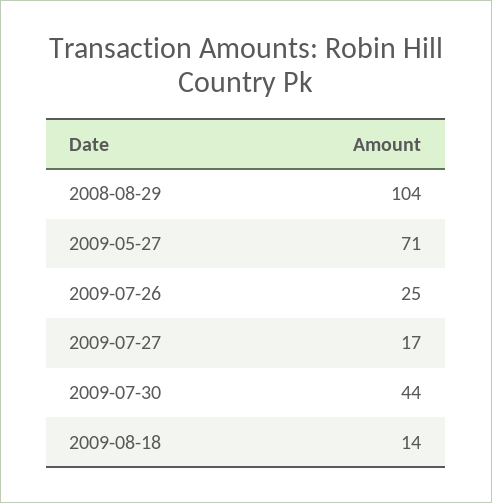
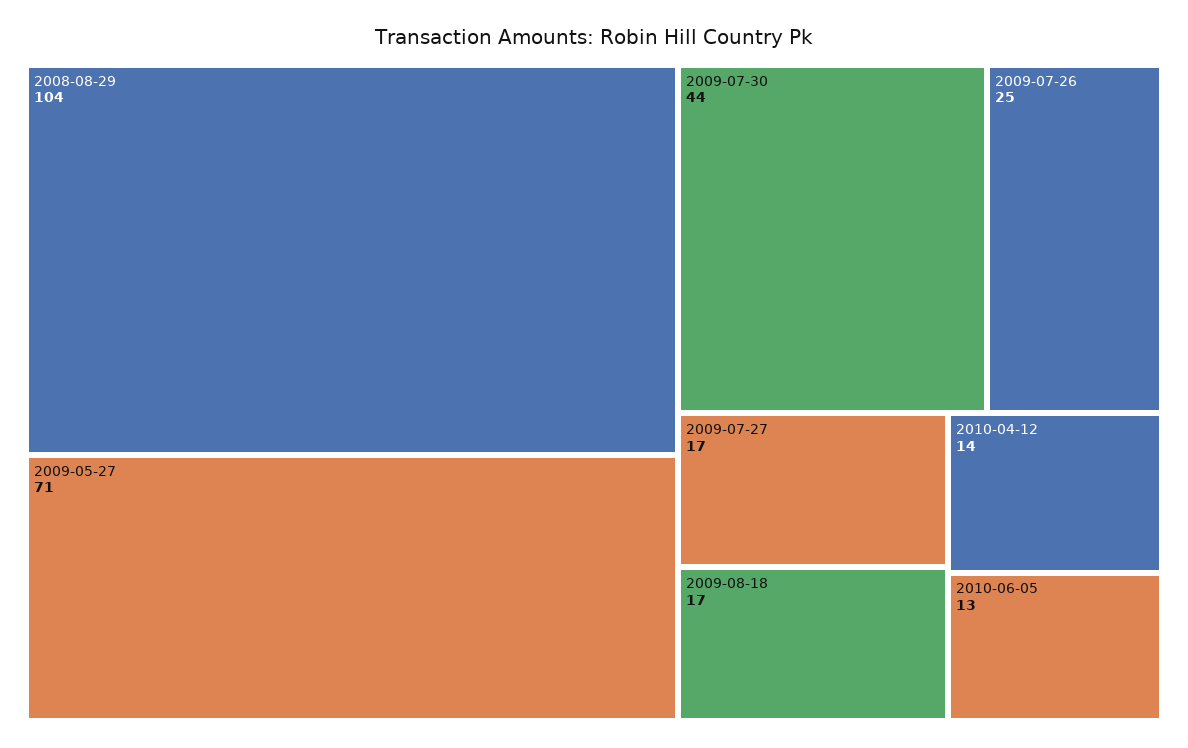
2009-08-18: 14 -> 17
2010-04-12: none -> 14
2010-06-05: none -> 13

